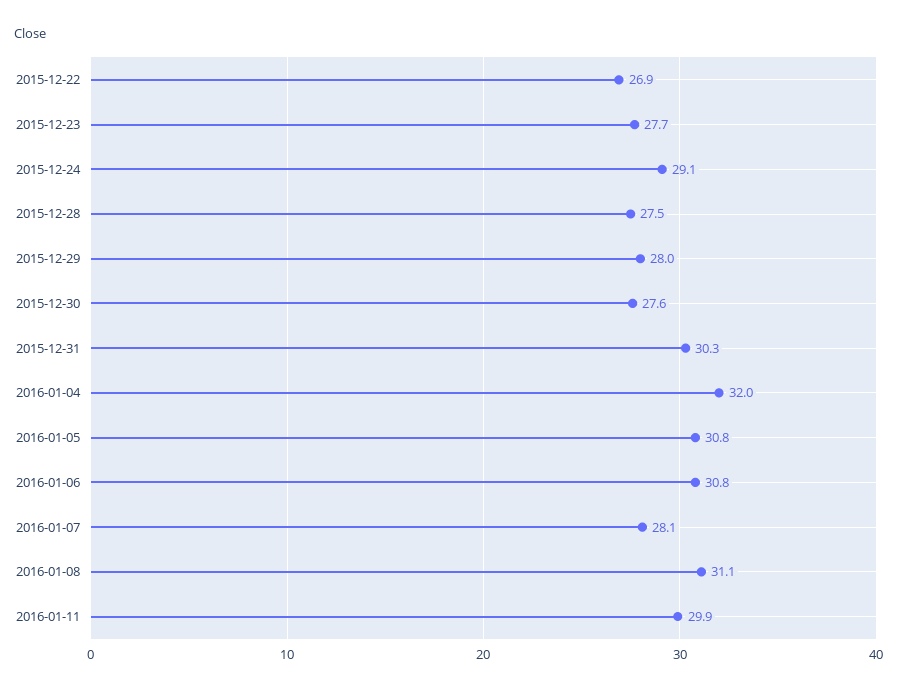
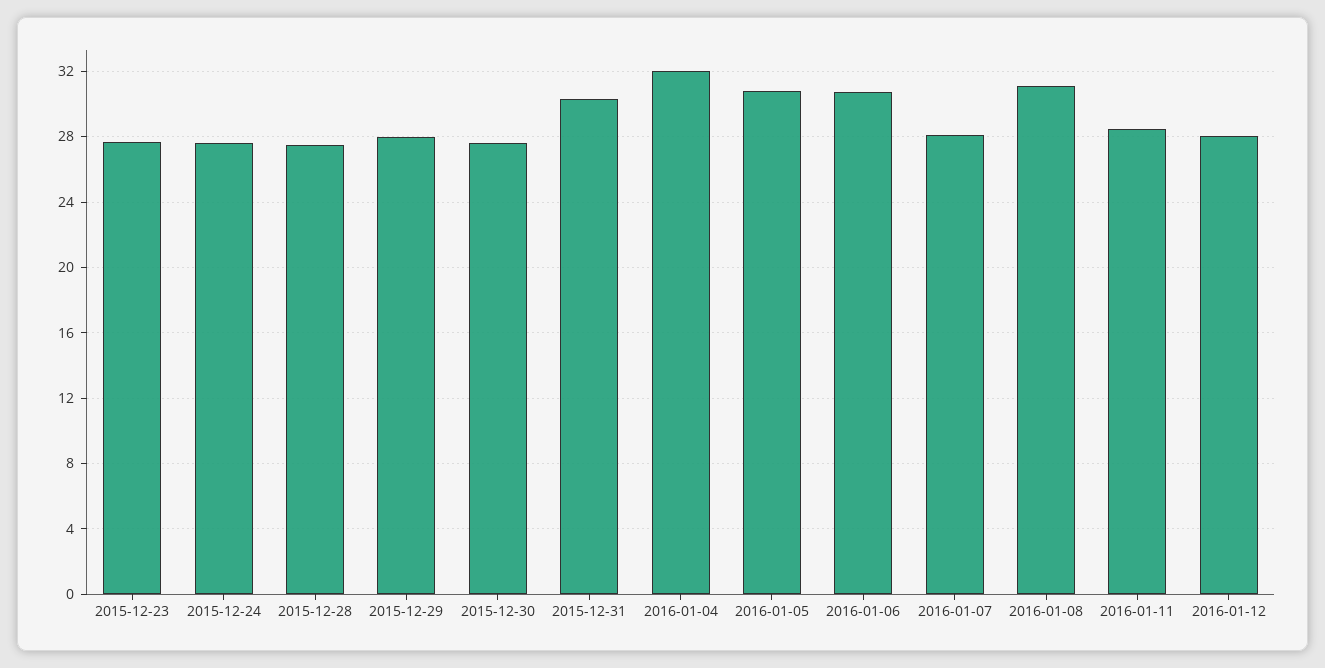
2015-12-22: 26.9 -> none
2015-12-24: 29.1 -> 27.5
2016-01-11: 29.9 -> 28.5
2016-01-12: none -> 28

